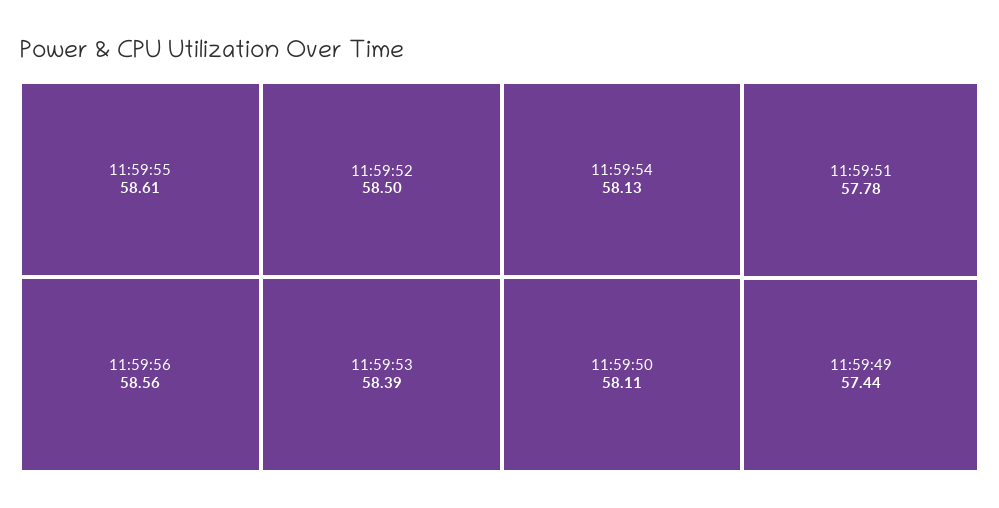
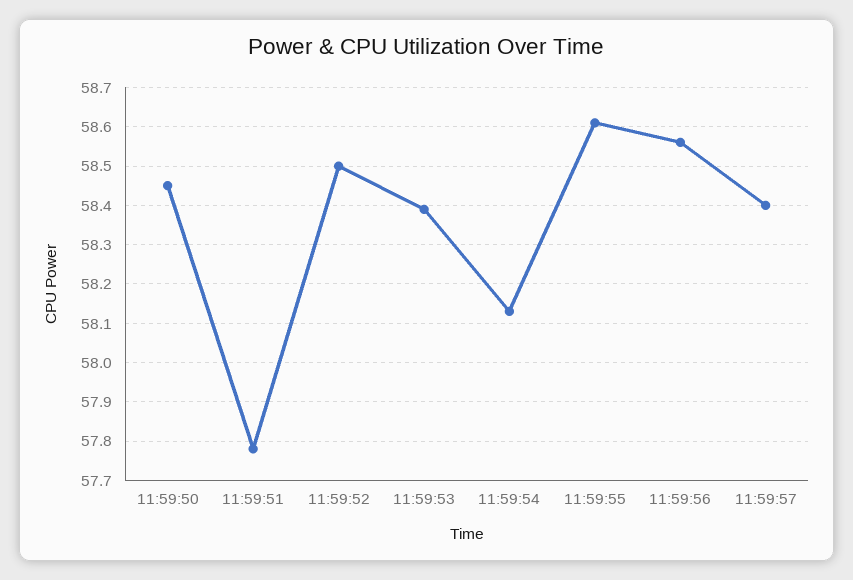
11:59:50: 58.11 -> 58.45
11:59:49: 57.44 -> none
11:59:57: none -> 58.4

